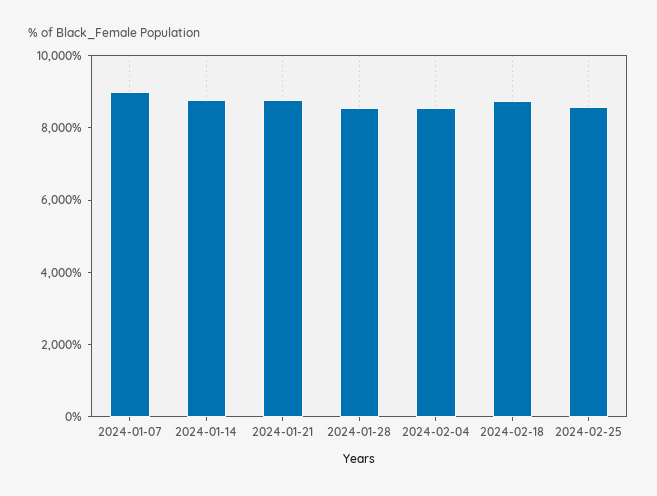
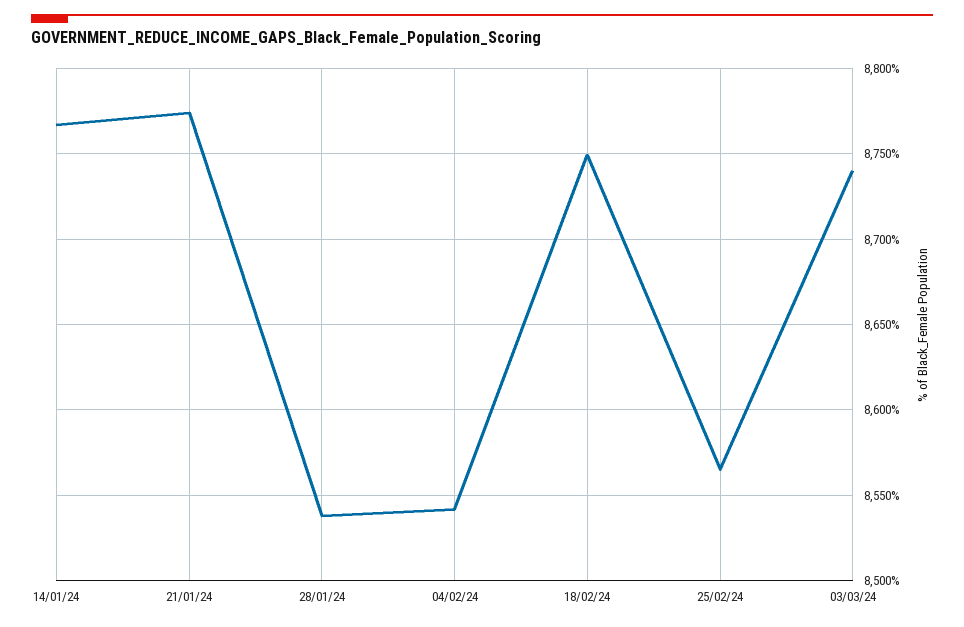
2024-01-07: 9000 -> none
03/03/24: none -> 8740

